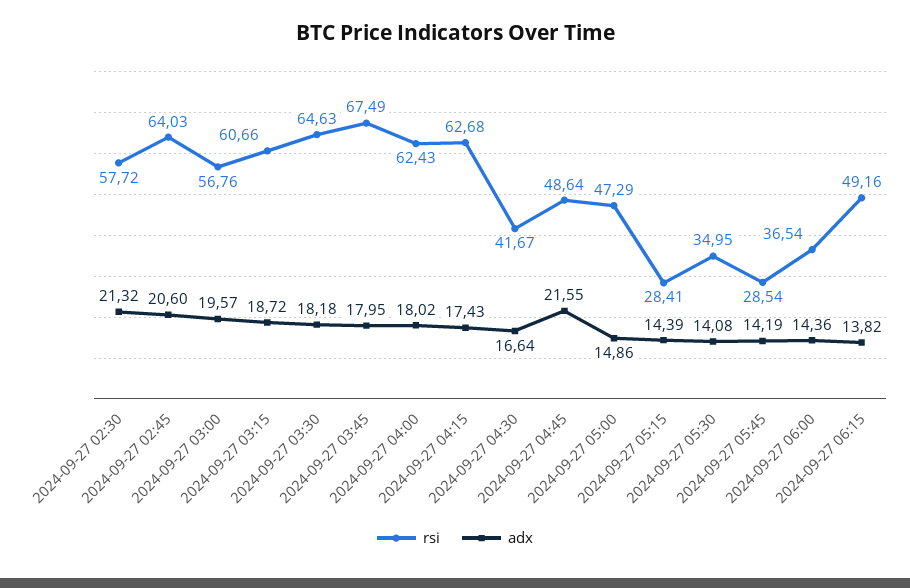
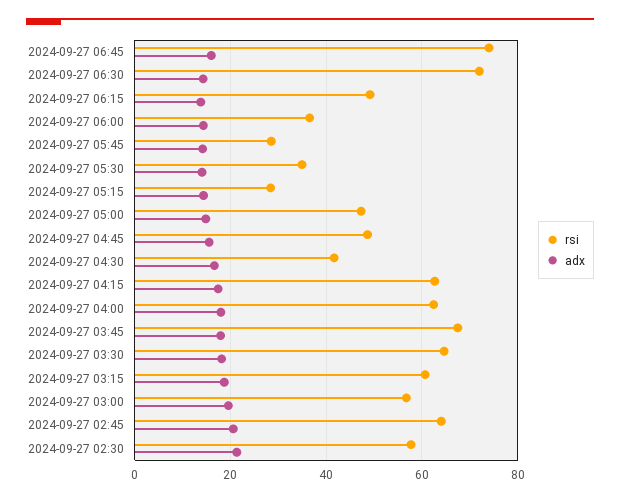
adx, 2024-09-27 04:45: 21.55 -> 16
rsi, 2024-09-27 06:45: none -> 74
adx, 2024-09-27 06:45: none -> 16
rsi, 2024-09-27 06:30: none -> 72
adx, 2024-09-27 06:30: none -> 14

